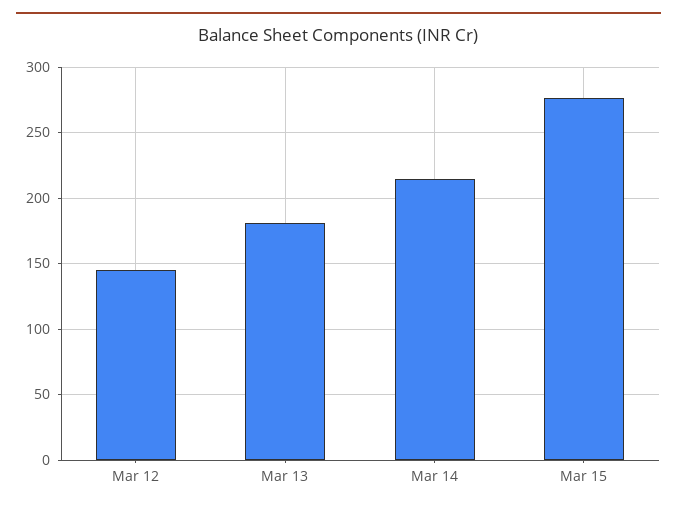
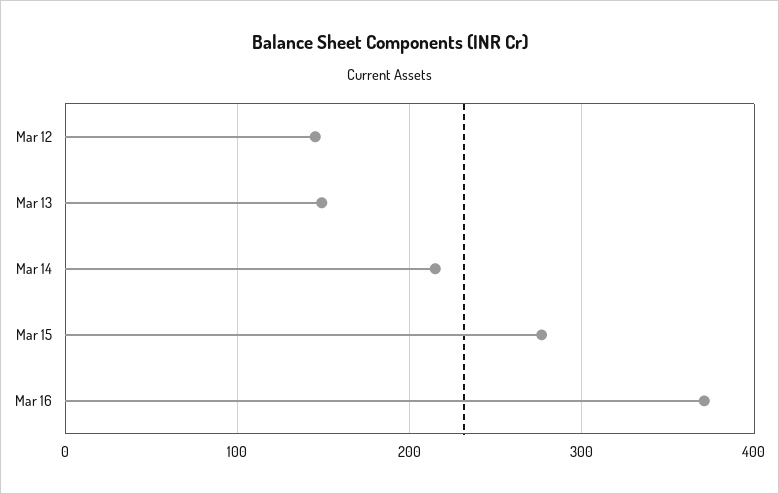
Mar 13: 180 -> 150
Mar 16: none -> 370

